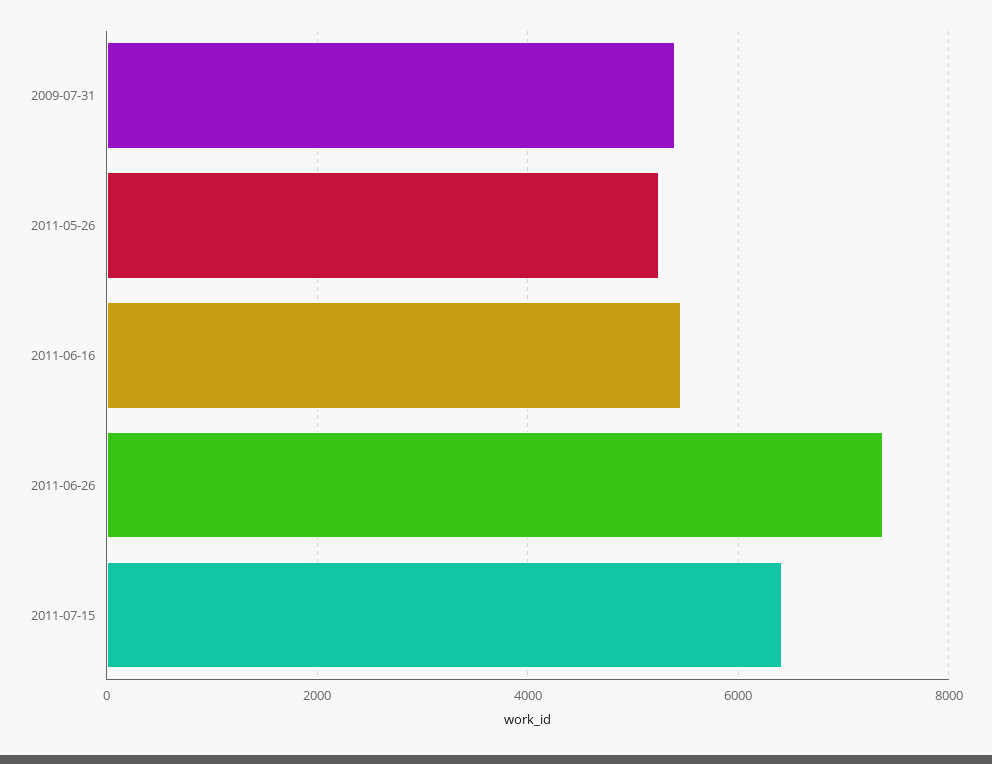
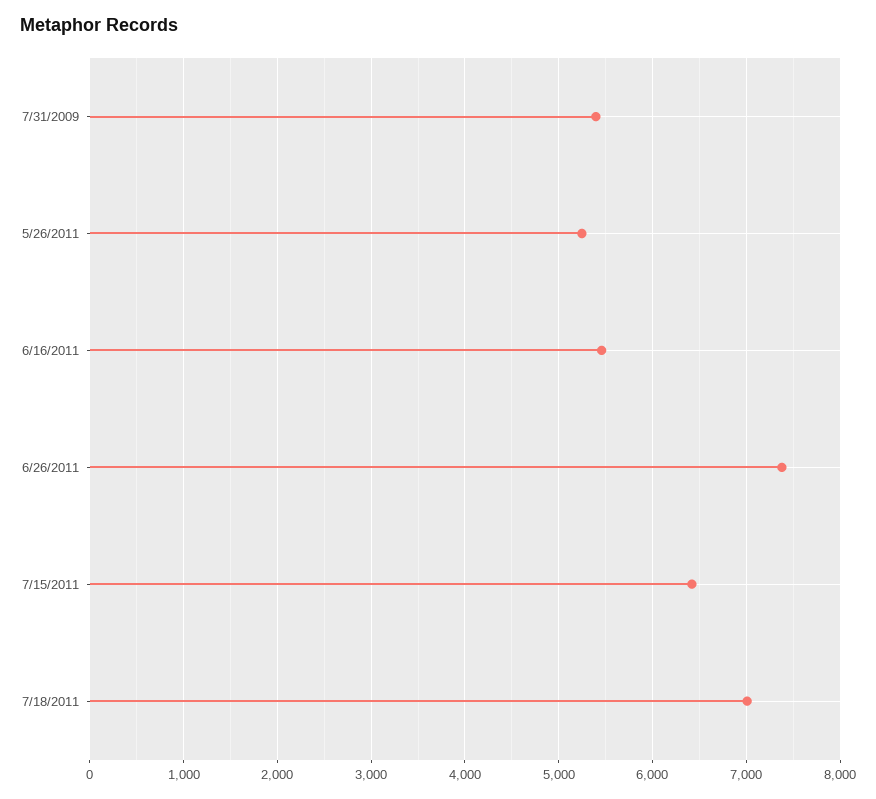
7/18/2011: none -> 7000

